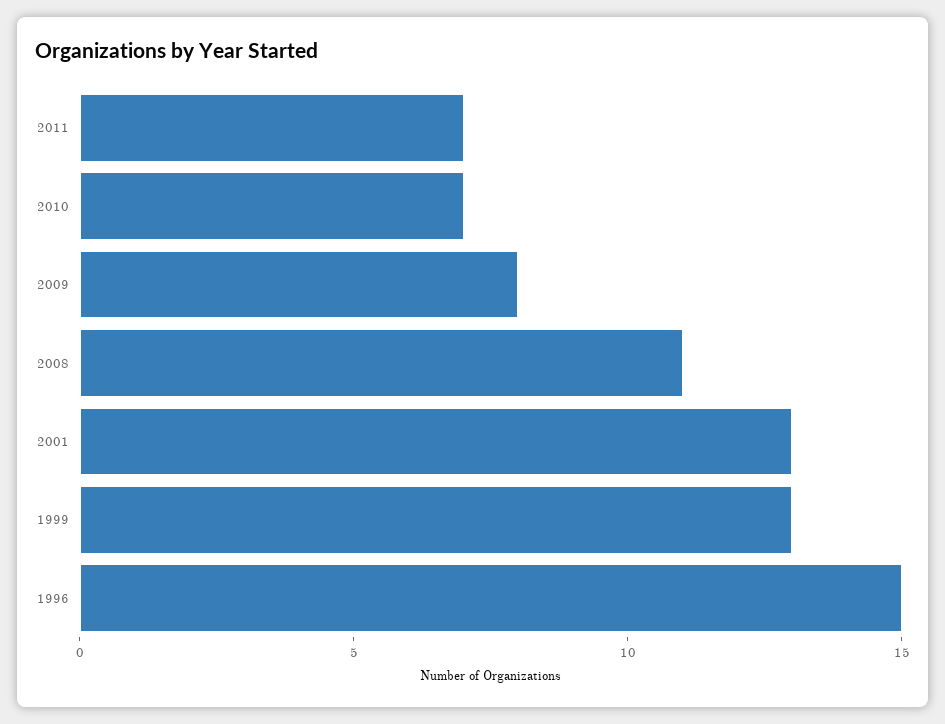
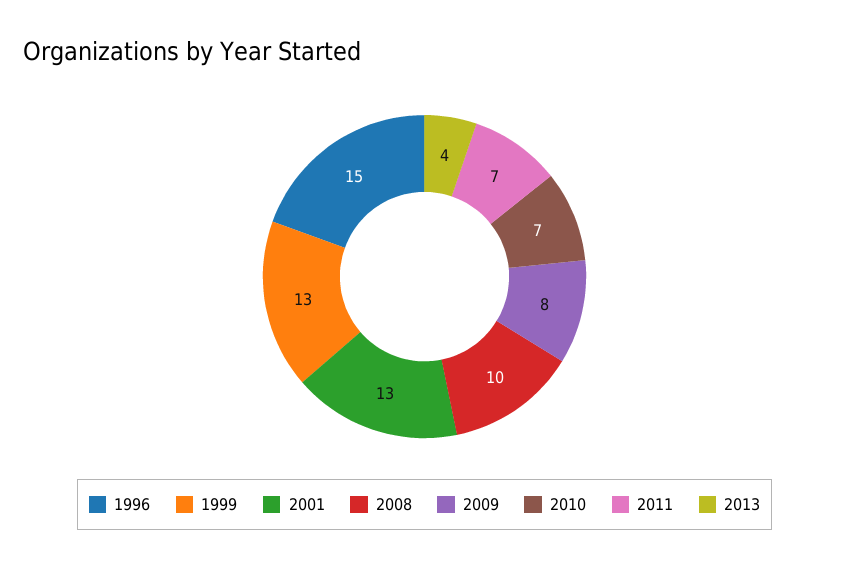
2008: 11 -> 10
2013: none -> 4

